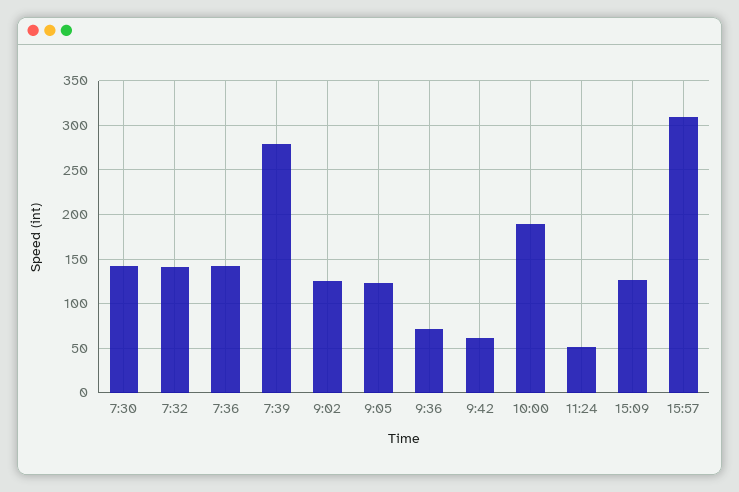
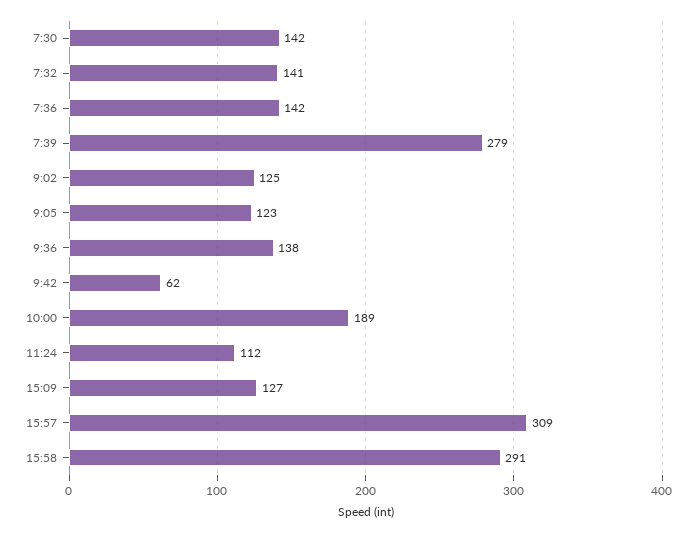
9:36: 70 -> 138
11:24: 50 -> 112
15:58: none -> 291

